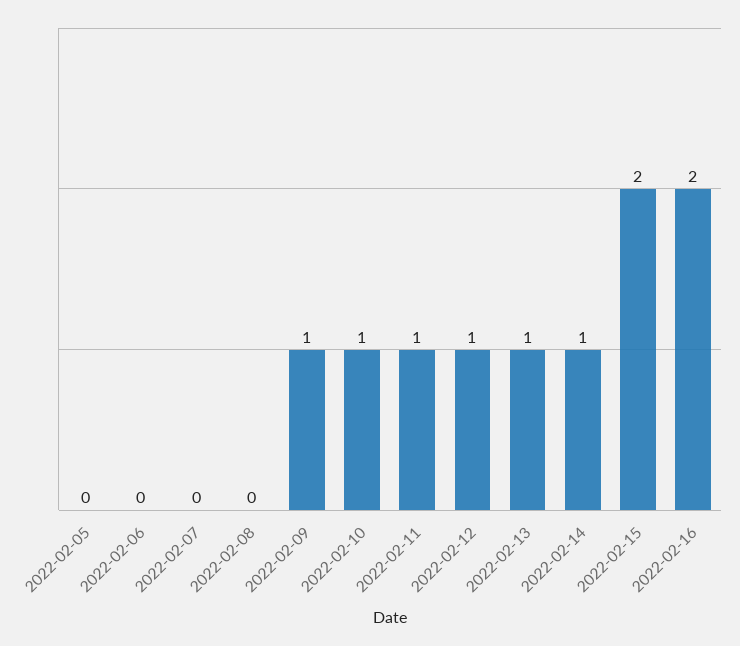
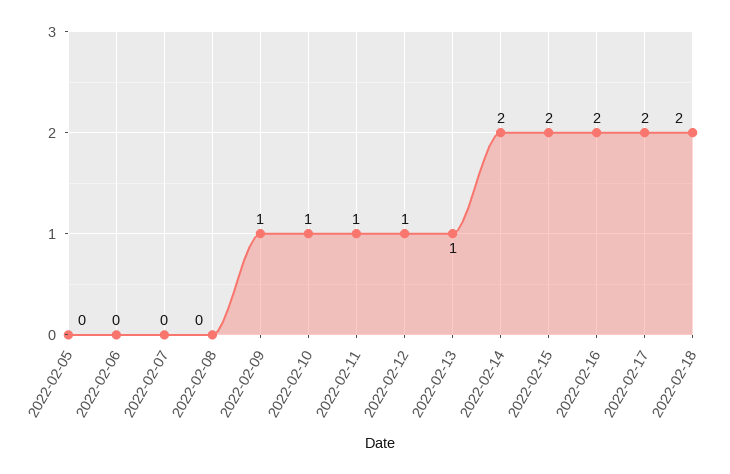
2022-02-14: 1 -> 2
2022-02-17: none -> 2
2022-02-18: none -> 2

